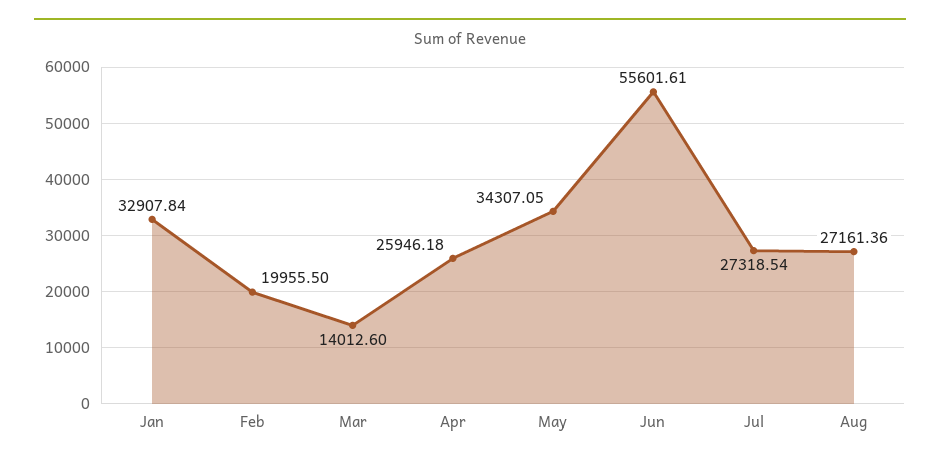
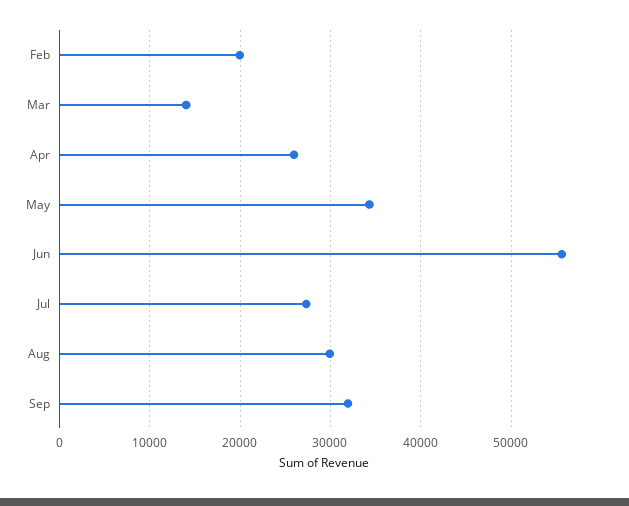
Jan: 32907.84 -> none
Aug: 27161.36 -> 30000
Sep: none -> 32000

